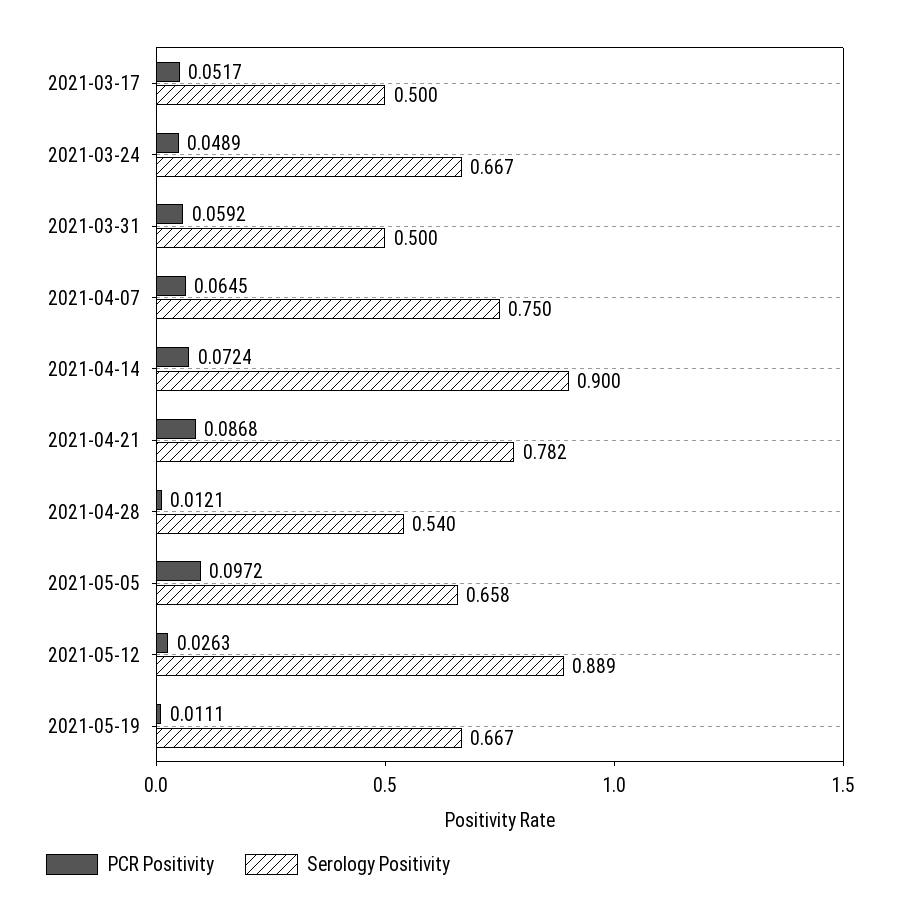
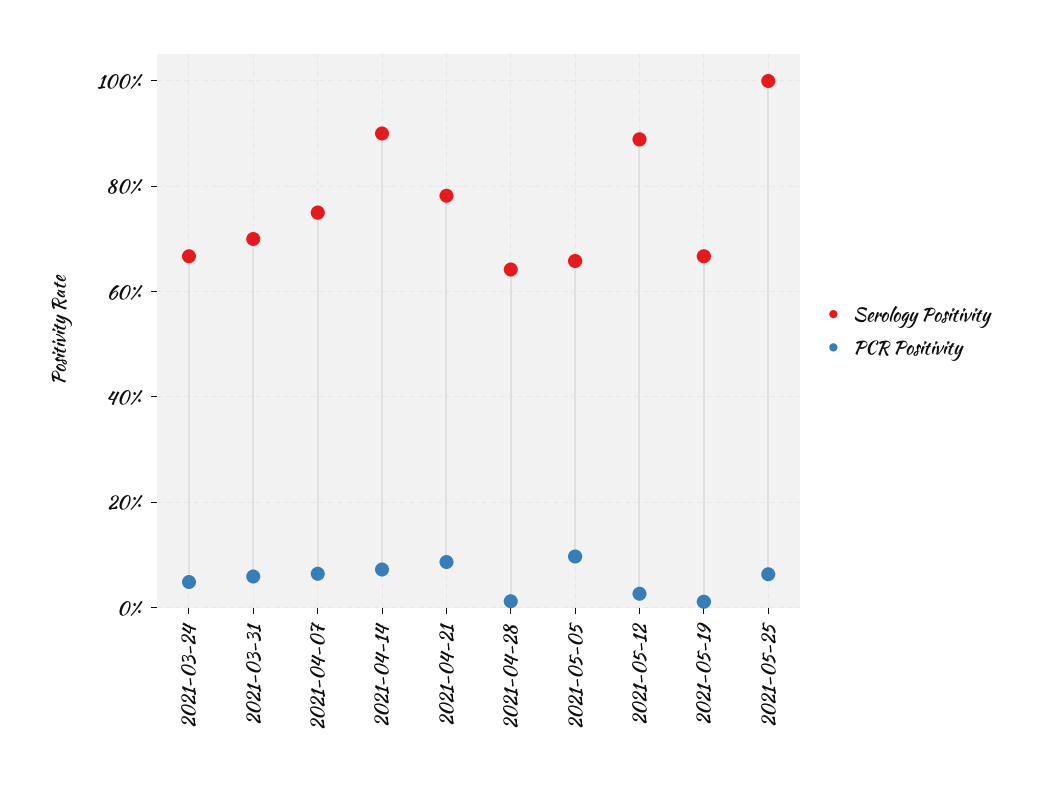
PCR Positivity, 2021-03-17: 0.0517 -> none
Serology Positivity, 2021-03-17: 0.5 -> none
Serology Positivity, 2021-03-31: 0.5 -> 0.7
Serology Positivity, 2021-04-28: 0.54 -> 0.64
Serology Positivity, 2021-05-25: none -> 1
PCR Positivity, 2021-05-25: none -> 0.06

